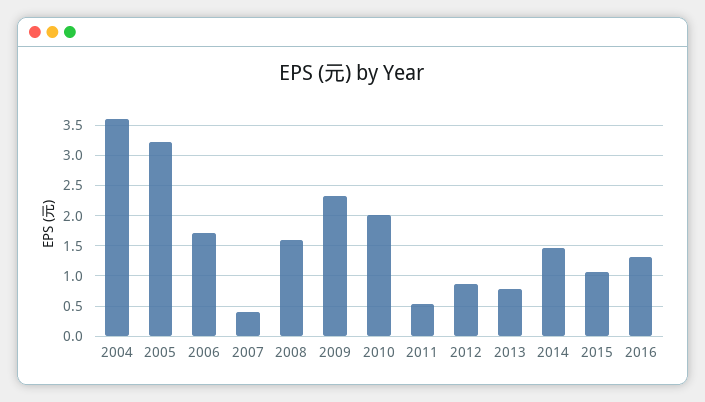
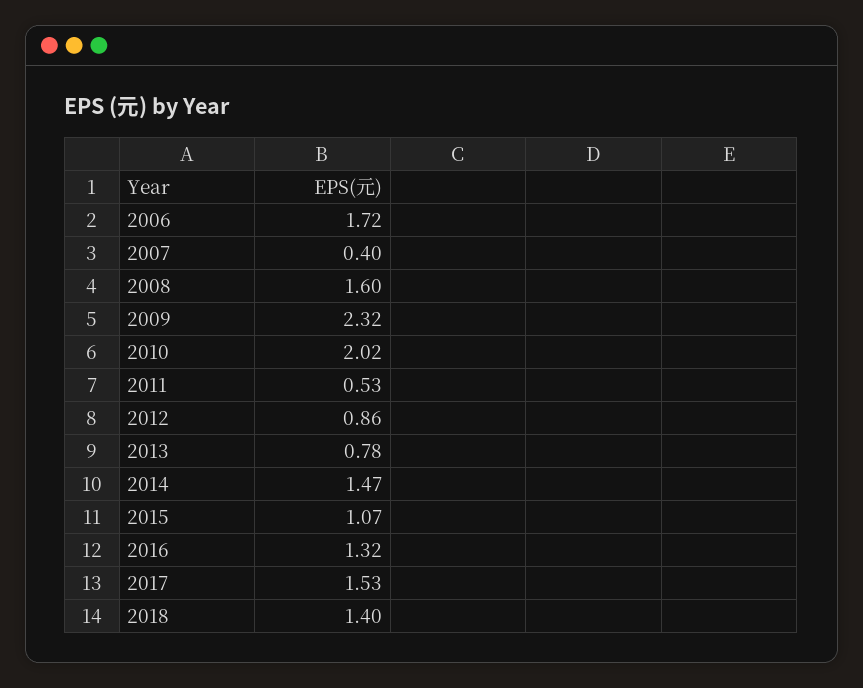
2004: 3.6 -> none
2005: 3.2 -> none
2017: none -> 1.53
2018: none -> 1.4

